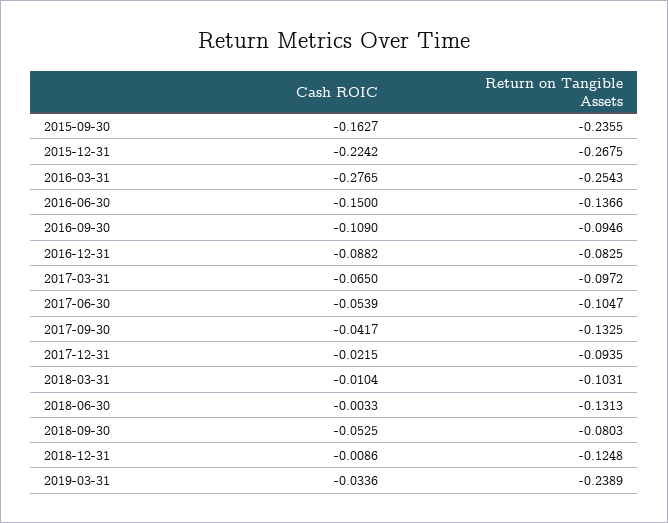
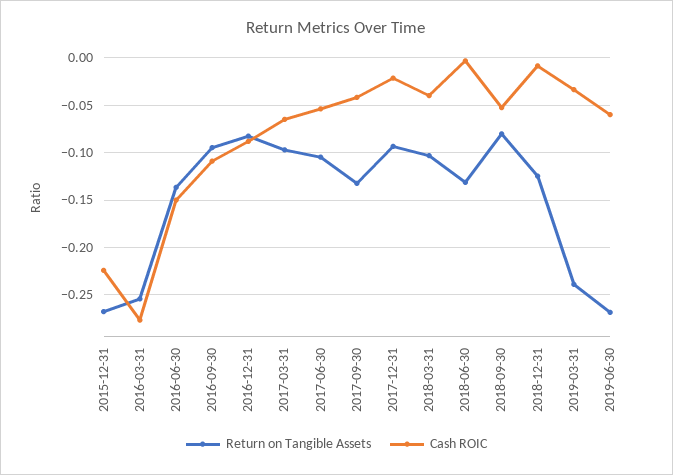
Cash ROIC, 2015-09-30: -0.1627 -> none
Return on Tangible Assets, 2015-09-30: -0.2355 -> none
Cash ROIC, 2018-03-31: -0.0104 -> -0.04
Return on Tangible Assets, 2019-06-30: none -> -0.27
Cash ROIC, 2019-06-30: none -> -0.06

